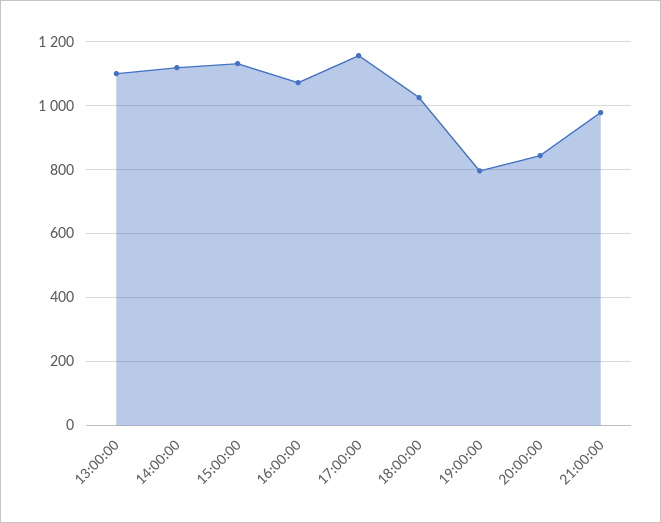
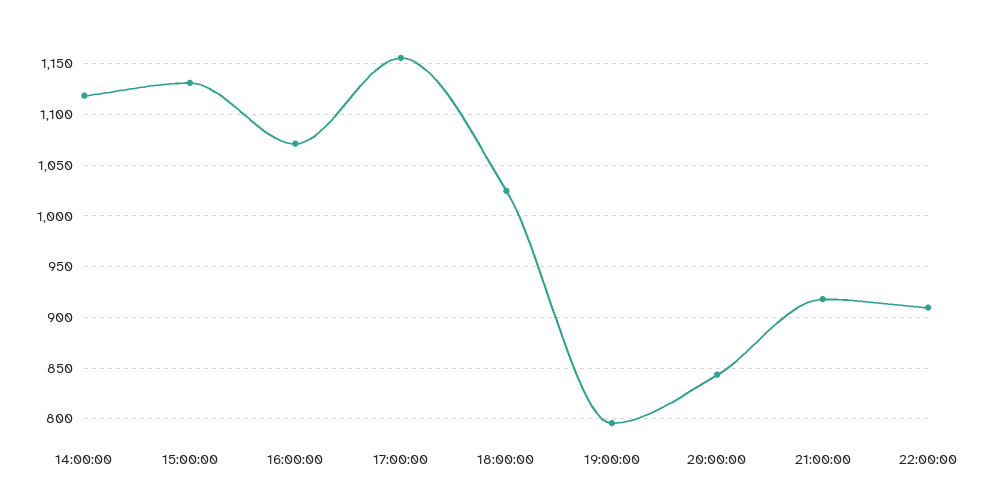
13:00:00: 1100 -> none
21:00:00: 980 -> 920
22:00:00: none -> 910

